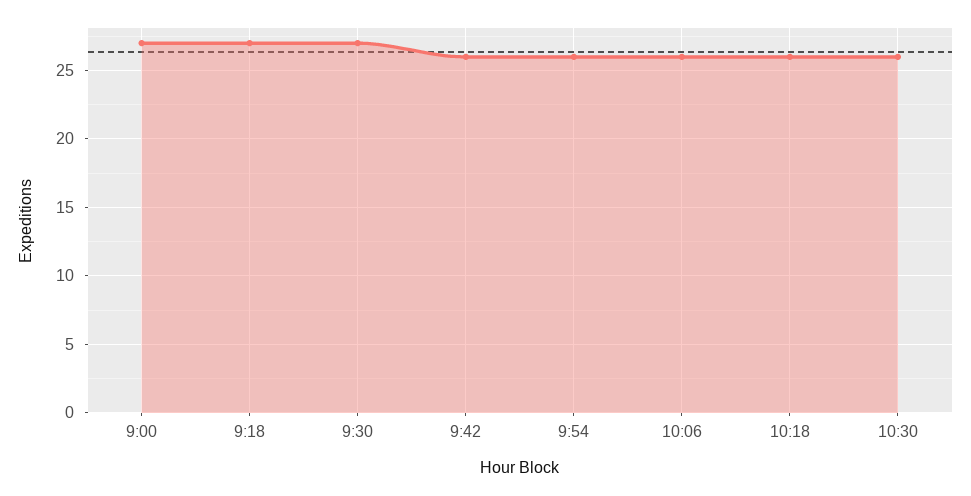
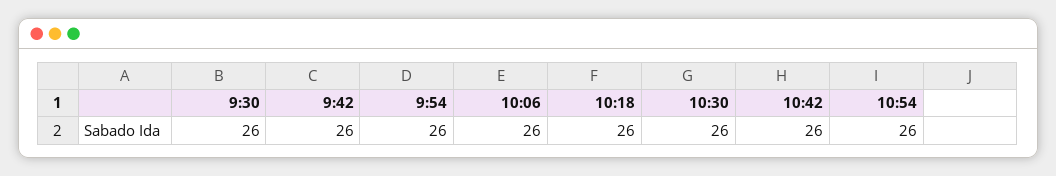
9:00: 27 -> none
9:18: 27 -> none
9:30: 27 -> 26
10:42: none -> 26
10:54: none -> 26

